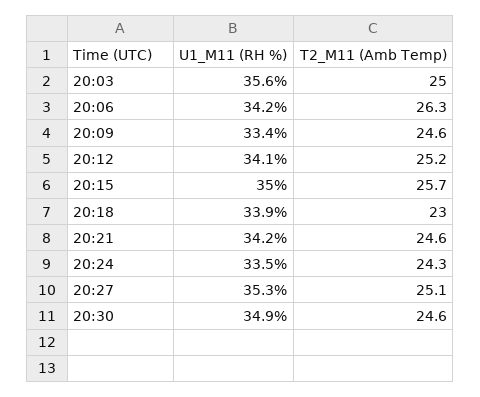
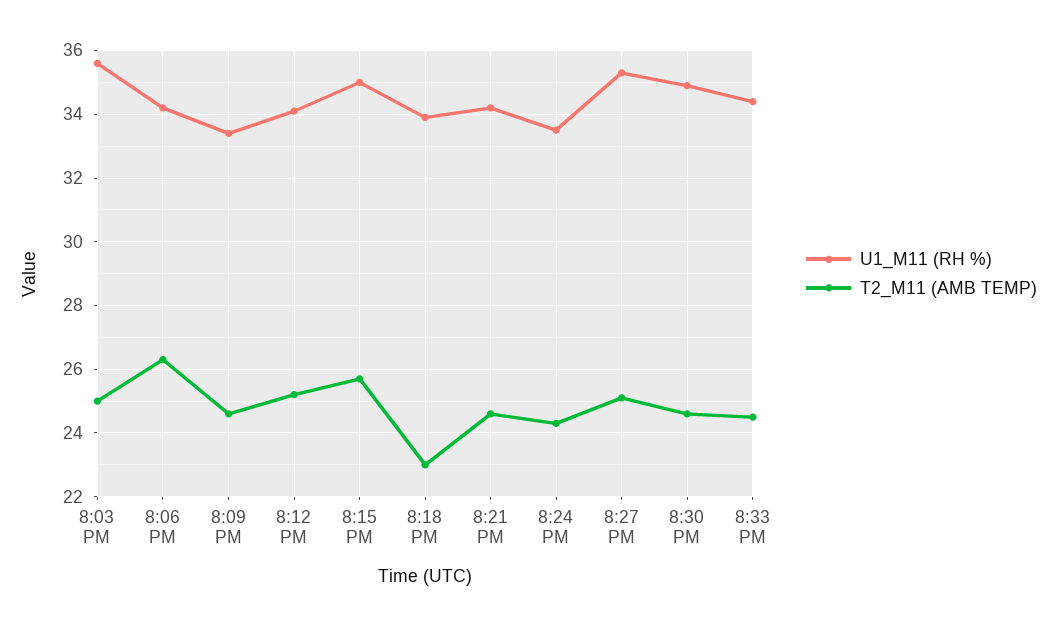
U1_M11 (RH %), 8:33 PM: none -> 34.5
T2_M11 (Amb Temp), 8:33 PM: none -> 24.5

